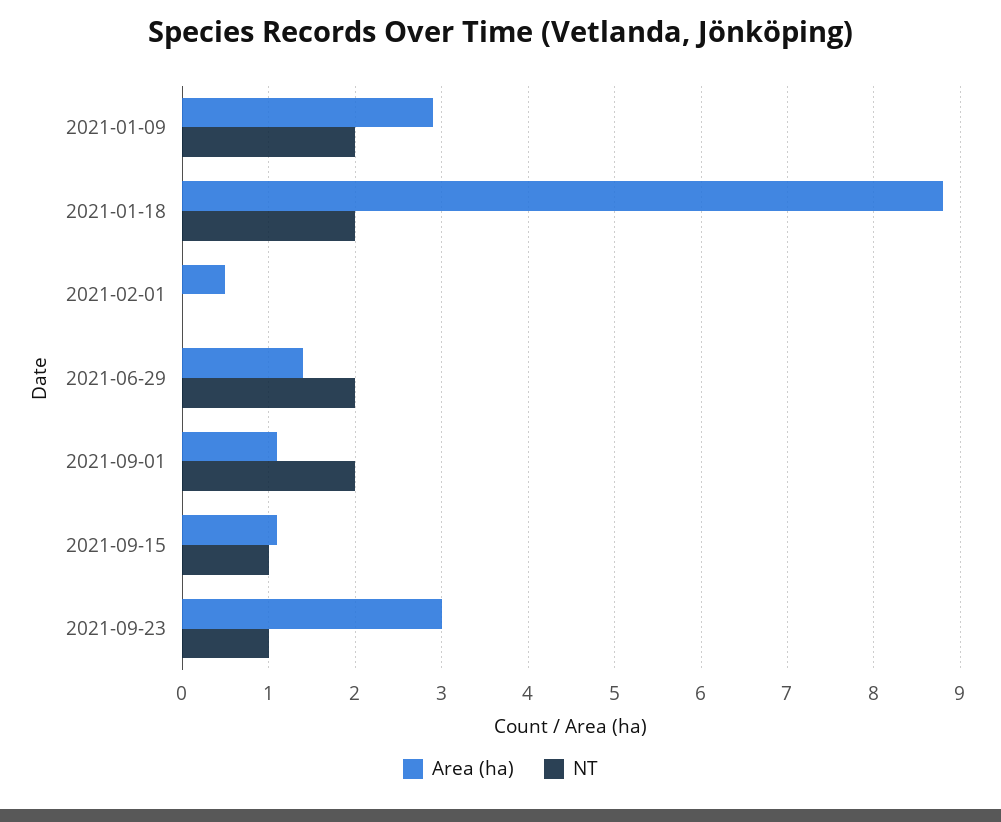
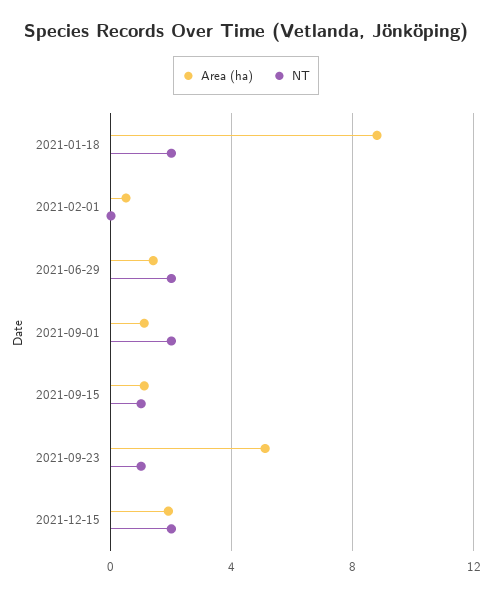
Area (ha), 2021-01-09: 2.9 -> none
NT, 2021-01-09: 2 -> none
Area (ha), 2021-09-23: 3 -> 5
Area (ha), 2021-12-15: none -> 2
NT, 2021-12-15: none -> 2

